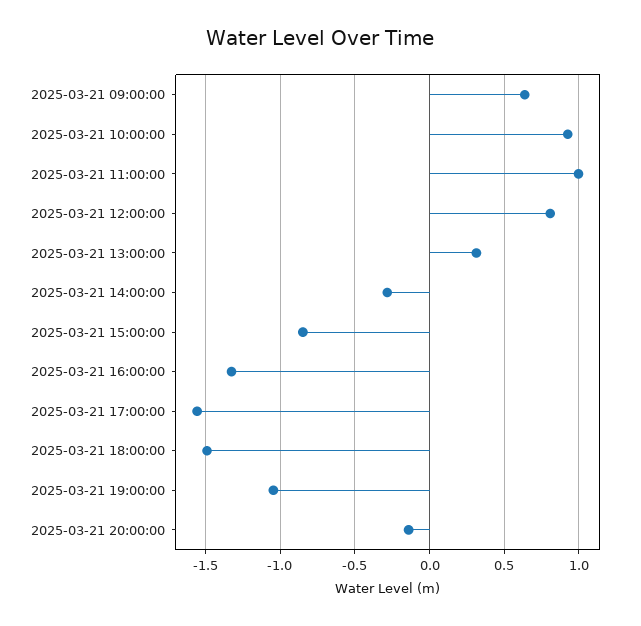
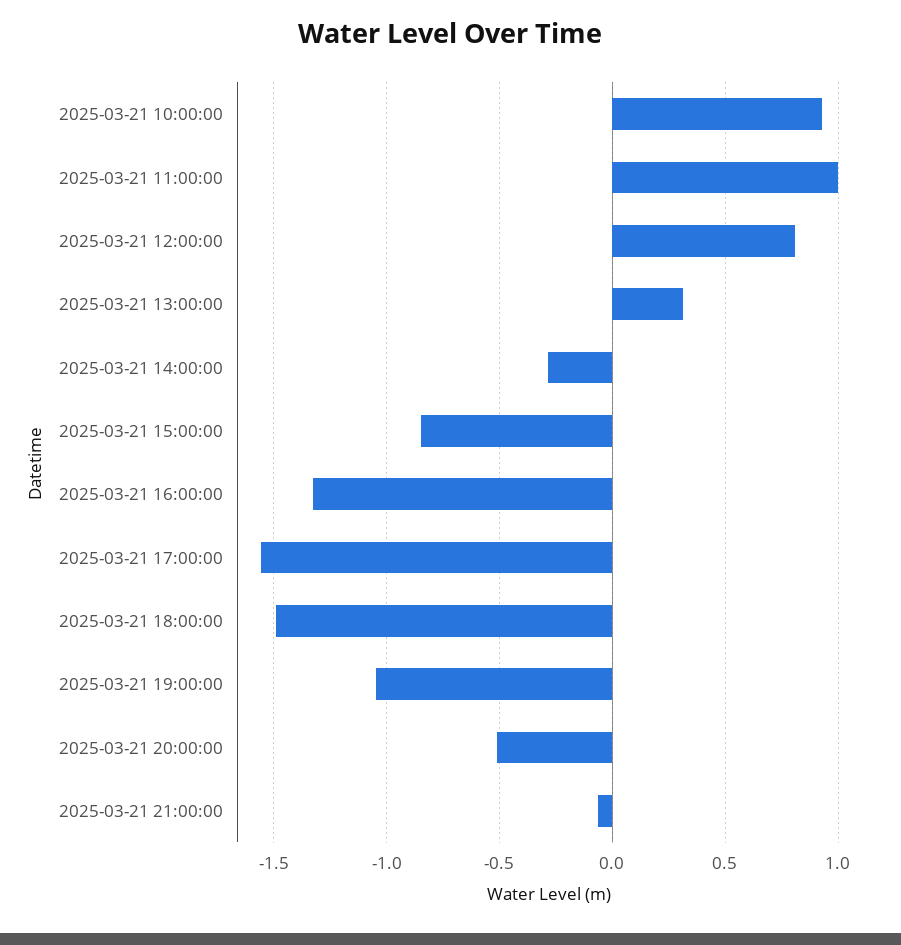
2025-03-21 09:00:00: 0.65 -> none
2025-03-21 20:00:00: -0.15 -> -0.5
2025-03-21 21:00:00: none -> -0.05

